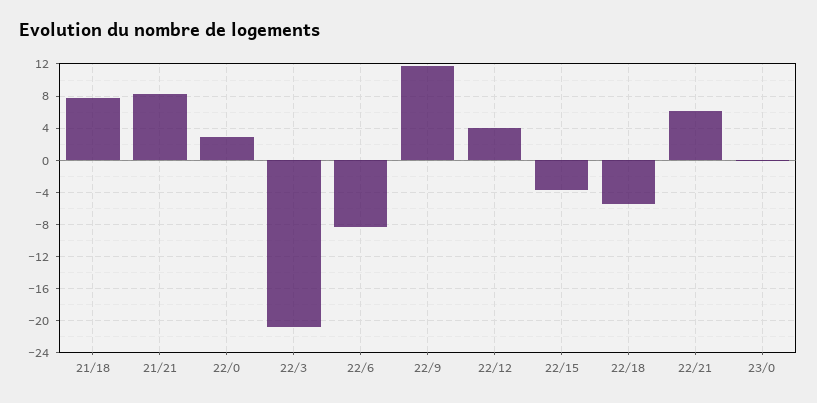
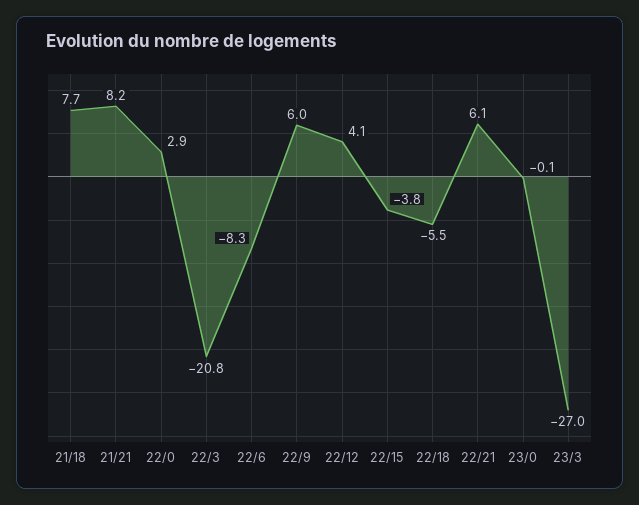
22/9: 12 -> 6
23/3: none -> -27

